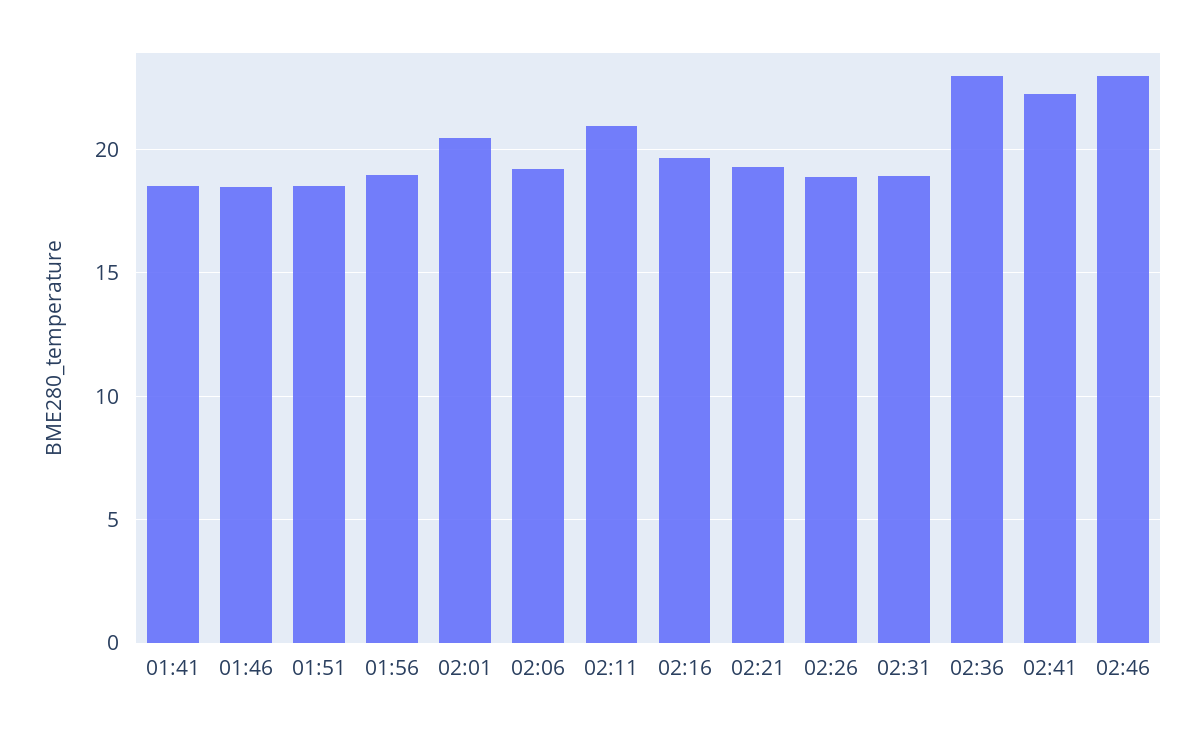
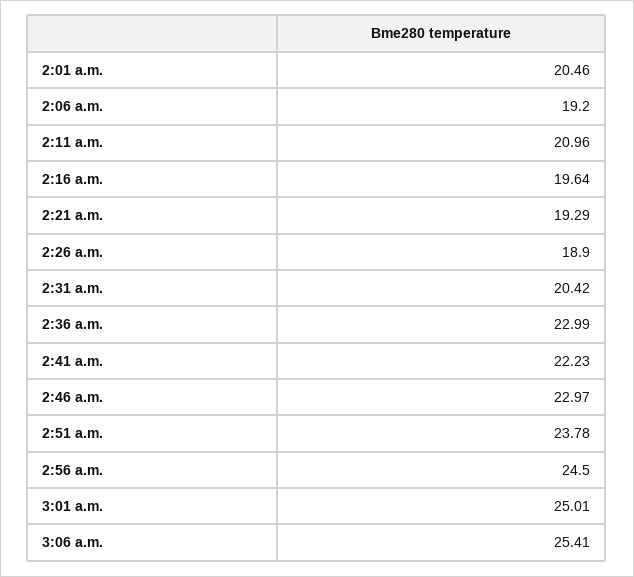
01:41: 18.5 -> none
01:46: 18.5 -> none
01:51: 18.5 -> none
01:56: 19 -> none
02:31: 19 -> 20.42
2:51 a.m.: none -> 23.78
2:56 a.m.: none -> 24.5
3:01 a.m.: none -> 25.01
3:06 a.m.: none -> 25.41

